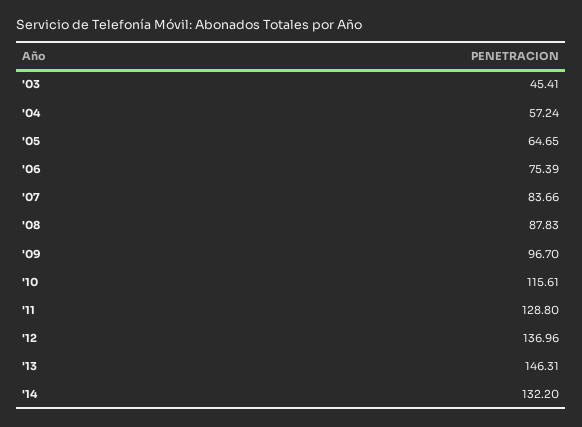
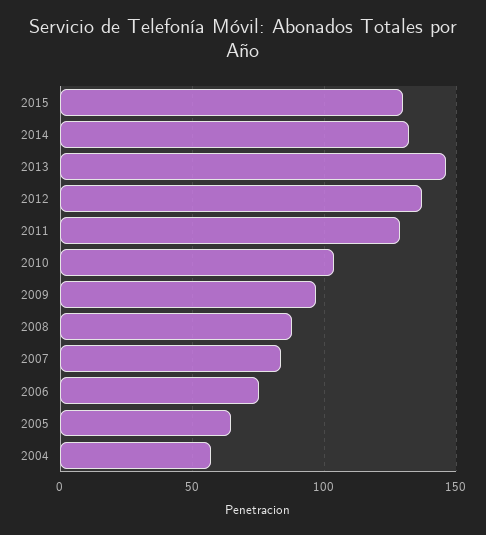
'03: 45.41 -> none
'10: 115.61 -> 105
2015: none -> 130

